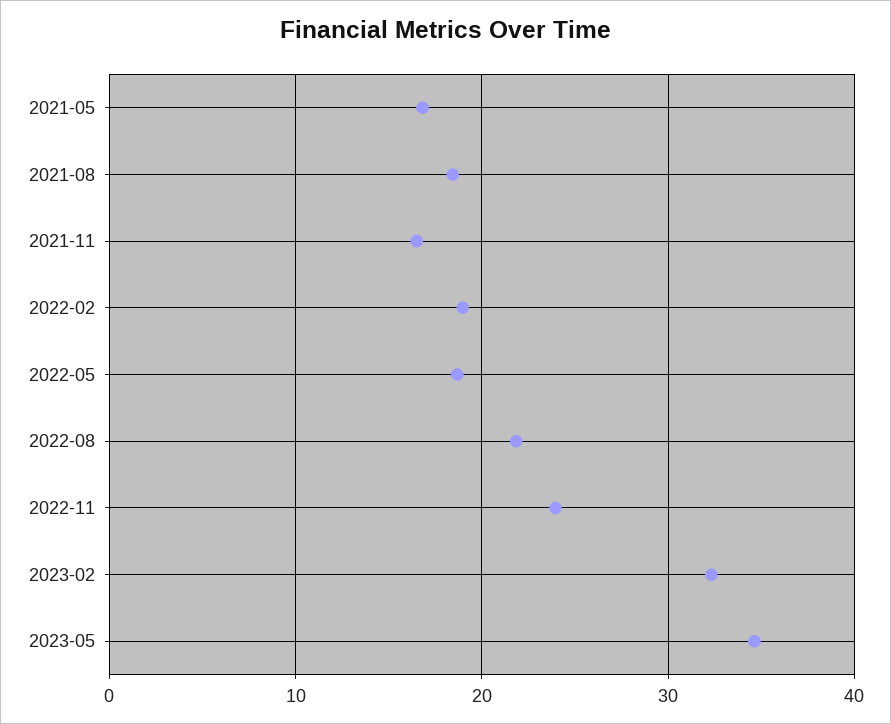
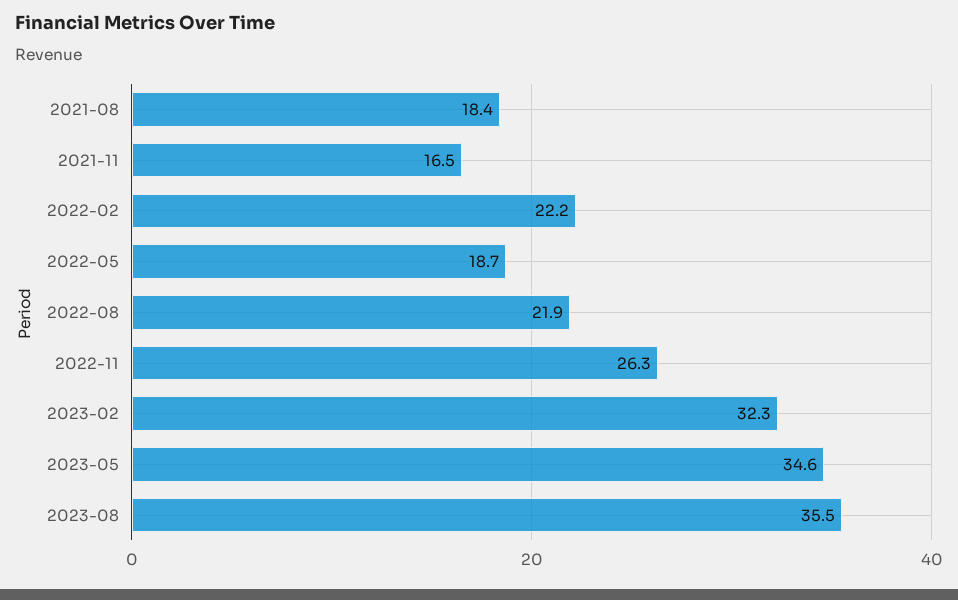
2021-05: 17 -> none
2022-02: 19 -> 22.2
2022-11: 24 -> 26.3
2023-08: none -> 35.5

